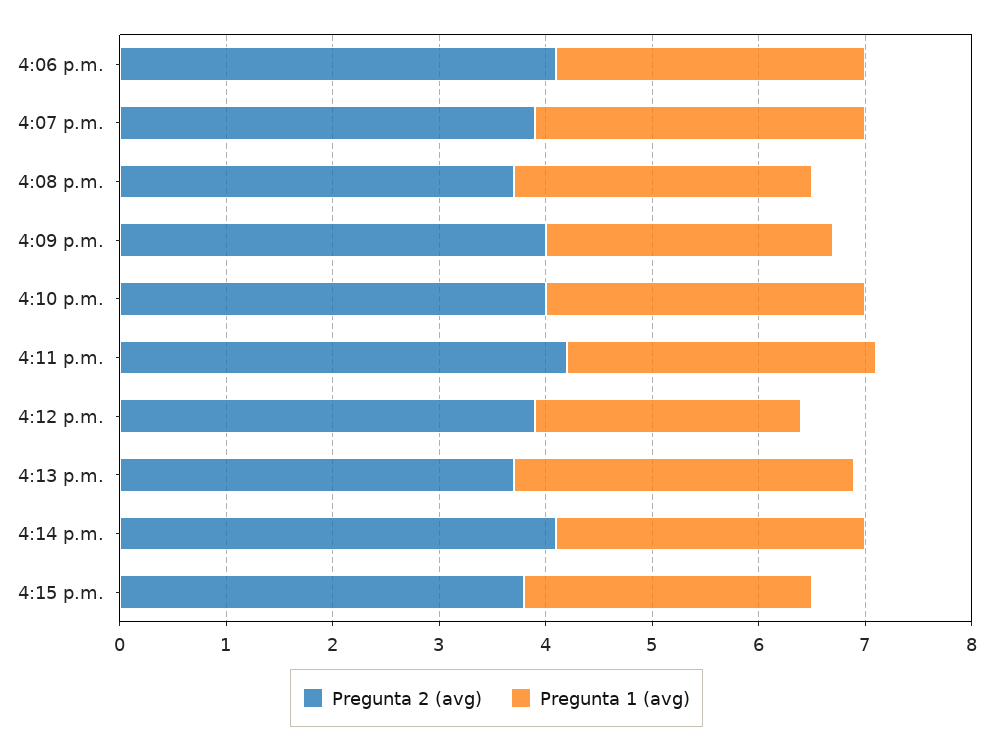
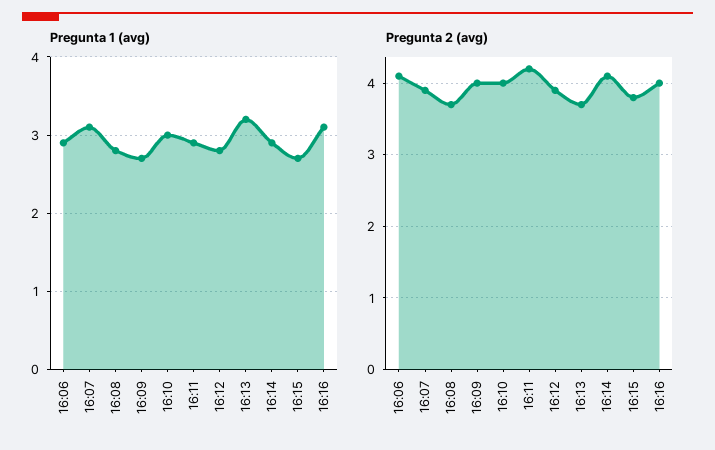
Pregunta 1 (avg), 4:12 p.m.: 2.5 -> 2.8
Pregunta 1 (avg), 16:16: none -> 3.1
Pregunta 2 (avg), 16:16: none -> 4

